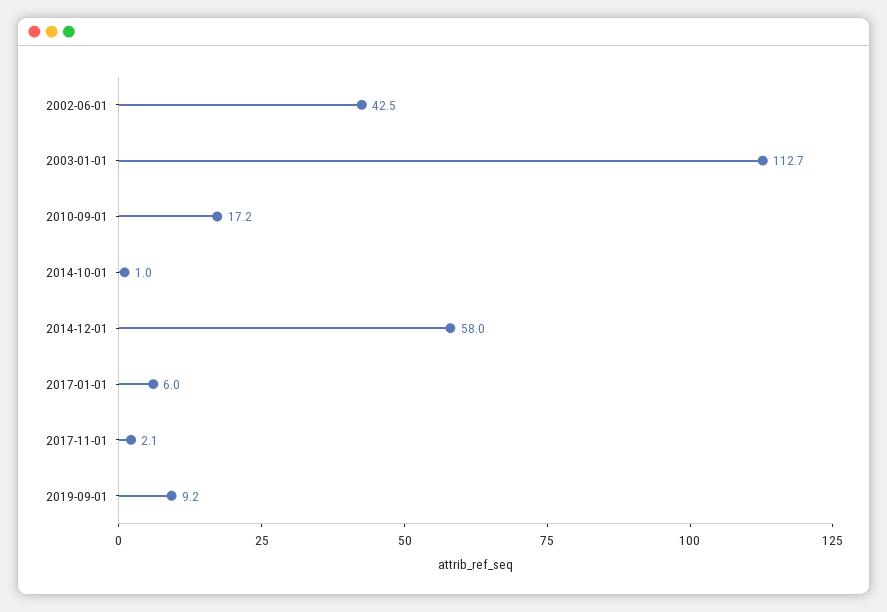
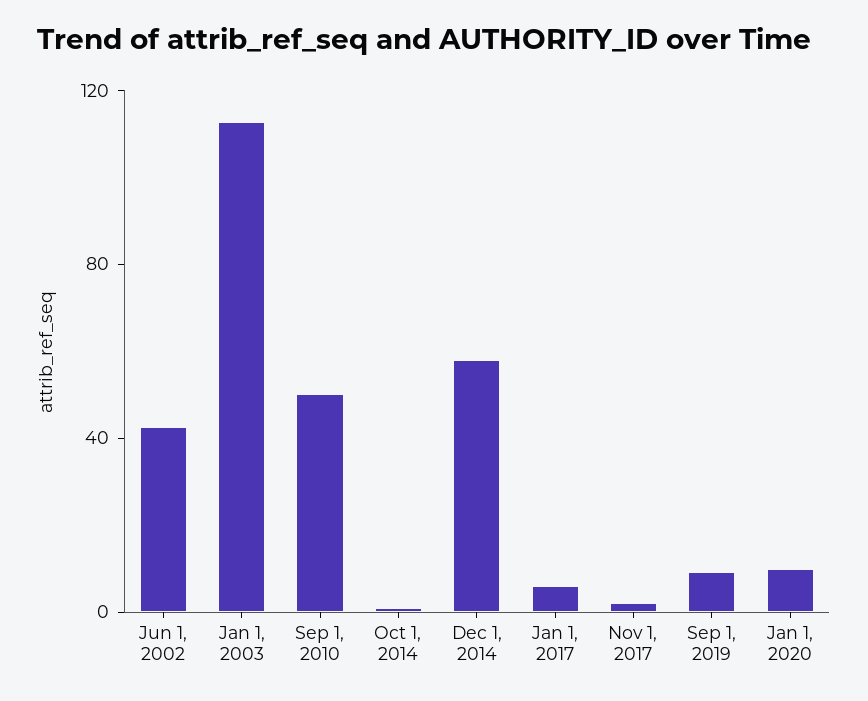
2010-09-01: 17.2 -> 50
Jan 1, 2020: none -> 10

